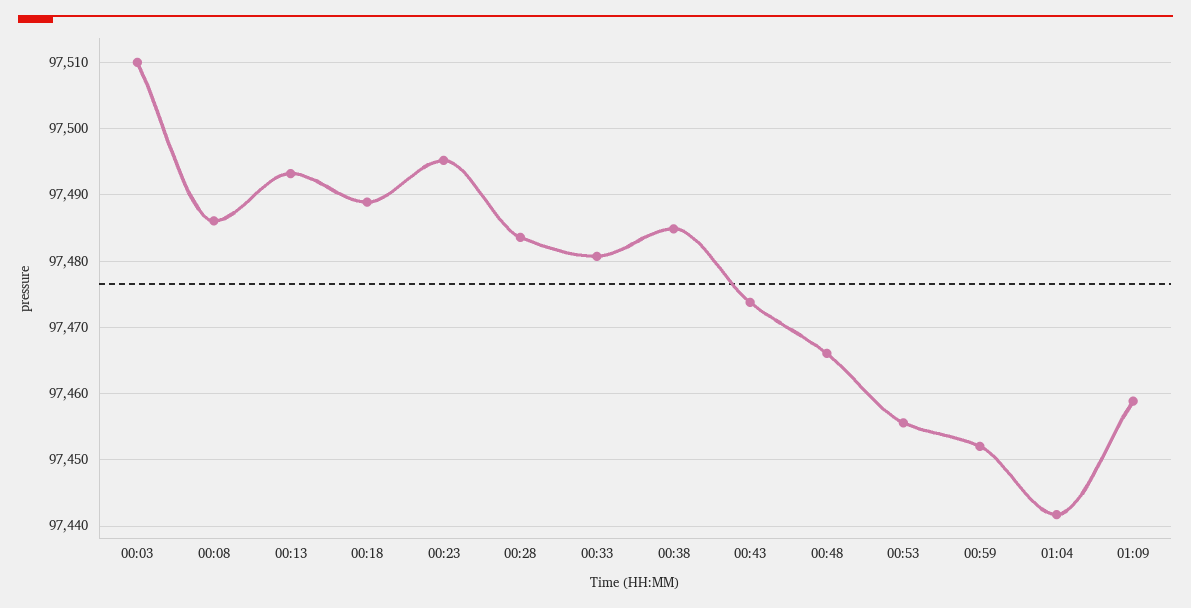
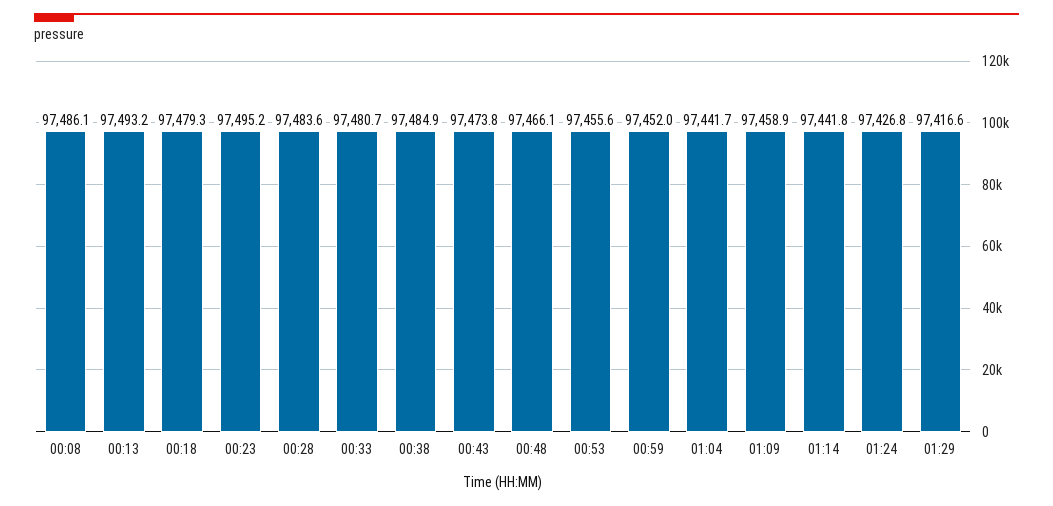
00:03: 97510 -> none
00:18: 97489 -> 97479.3
01:14: none -> 97441.8
01:24: none -> 97426.8
01:29: none -> 97416.6

